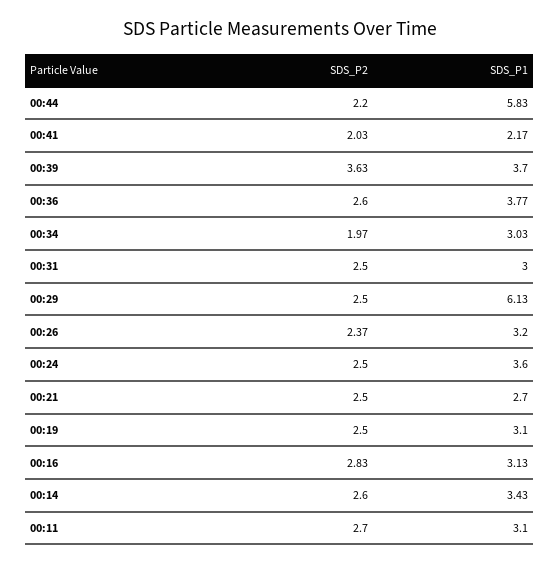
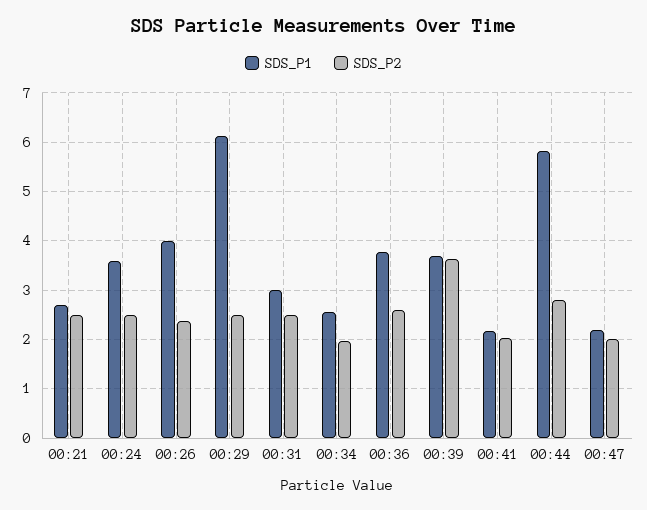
SDS_P2, 00:44: 2.2 -> 2.8
SDS_P1, 00:34: 3.03 -> 2.6
SDS_P1, 00:26: 3.2 -> 4
SDS_P2, 00:19: 2.5 -> none
SDS_P1, 00:19: 3.1 -> none
SDS_P2, 00:16: 2.83 -> none
SDS_P1, 00:16: 3.13 -> none
SDS_P2, 00:14: 2.6 -> none
SDS_P1, 00:14: 3.43 -> none
SDS_P2, 00:11: 2.7 -> none
SDS_P1, 00:11: 3.1 -> none
SDS_P1, 00:47: none -> 2.2
SDS_P2, 00:47: none -> 2

